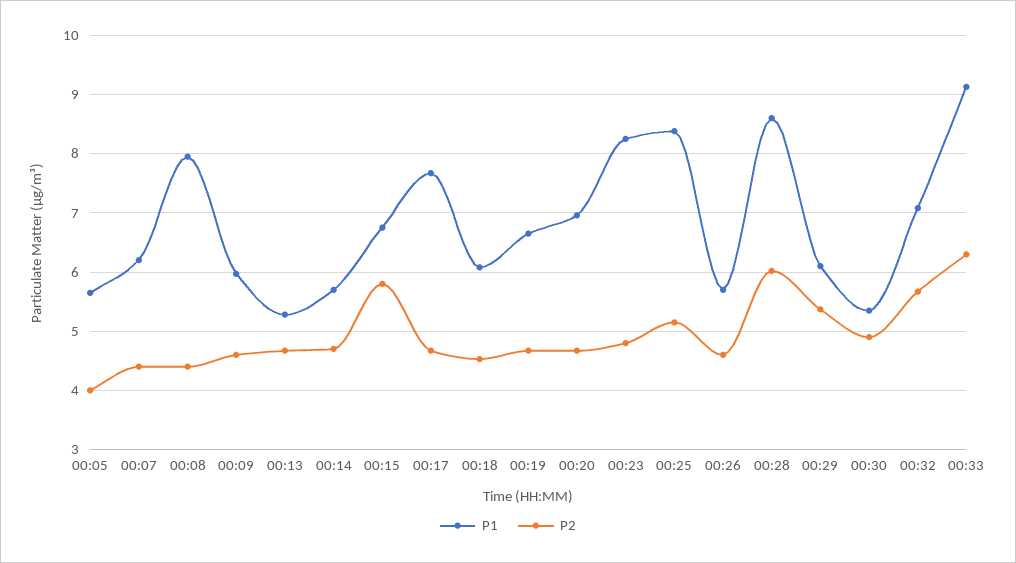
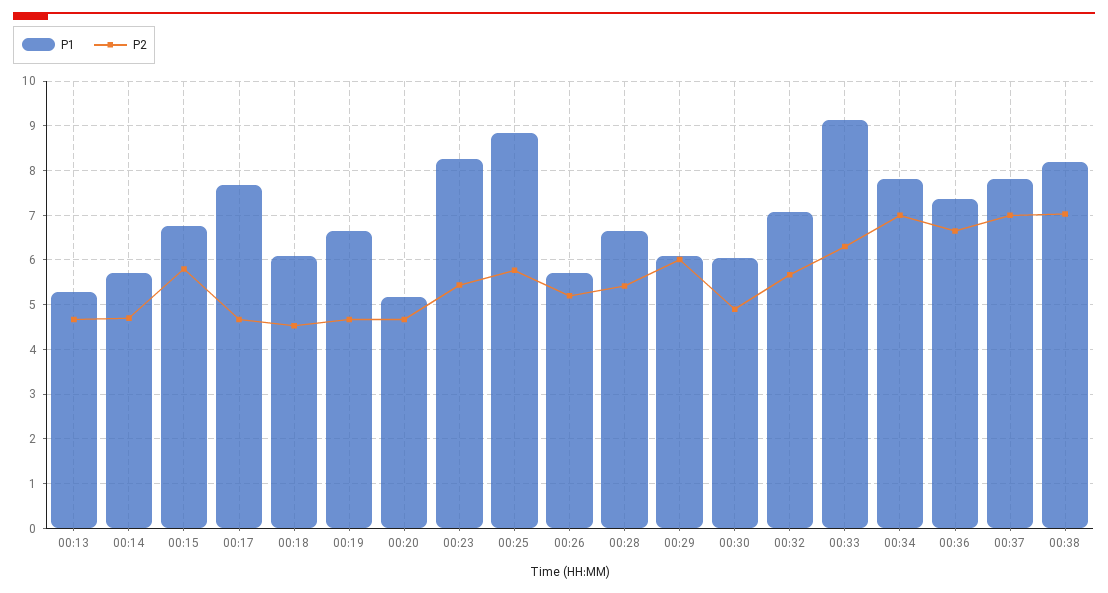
P1, 00:05: 5.6 -> none
P2, 00:05: 4 -> none
P1, 00:07: 6.2 -> none
P2, 00:07: 4.4 -> none
P1, 00:08: 8 -> none
P2, 00:08: 4.4 -> none
P1, 00:09: 6 -> none
P2, 00:09: 4.6 -> none
P1, 00:20: 7 -> 5.2
P2, 00:23: 4.8 -> 5.4
P1, 00:25: 8.4 -> 8.8
P2, 00:25: 5.2 -> 5.8
P2, 00:26: 4.6 -> 5.2
P1, 00:28: 8.6 -> 6.6
P2, 00:28: 6 -> 5.4
P2, 00:29: 5.4 -> 6
P1, 00:30: 5.4 -> 6
P1, 00:34: none -> 7.8
P2, 00:34: none -> 7
P1, 00:36: none -> 7.4
P2, 00:36: none -> 6.6
P1, 00:37: none -> 7.8
P2, 00:37: none -> 7
P1, 00:38: none -> 8.2
P2, 00:38: none -> 7

